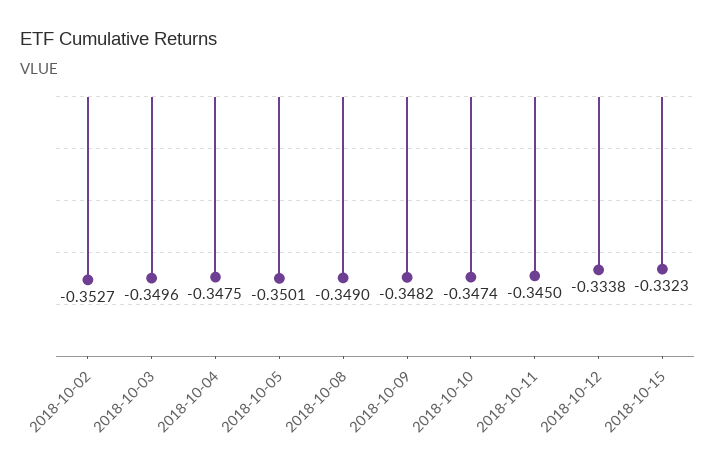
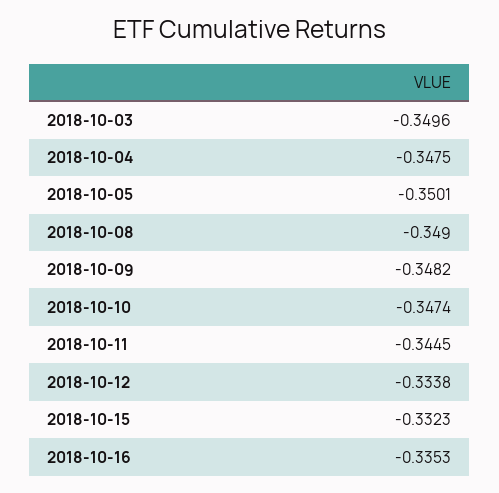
2018-10-02: -0.3527 -> none
2018-10-11: -0.345 -> -0.3445
2018-10-16: none -> -0.3353

